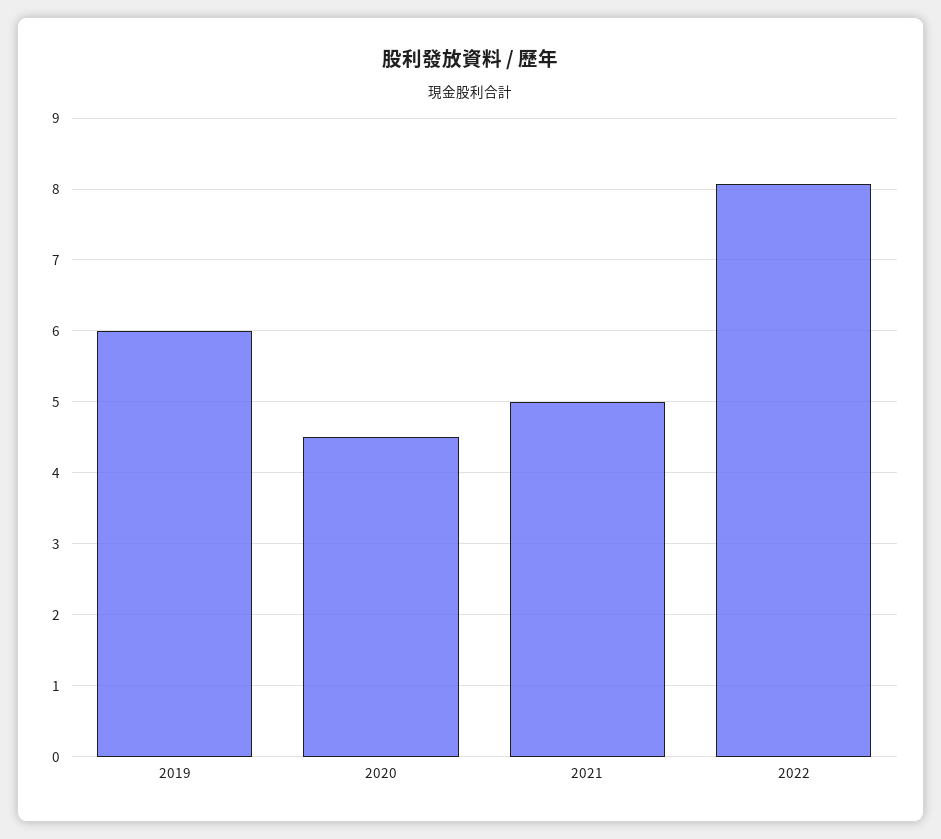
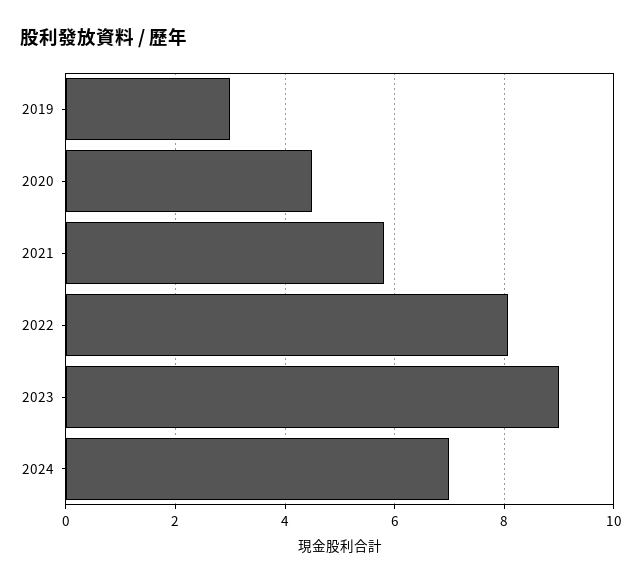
2019: 6 -> 3
2021: 5 -> 5.8
2023: none -> 9
2024: none -> 7

